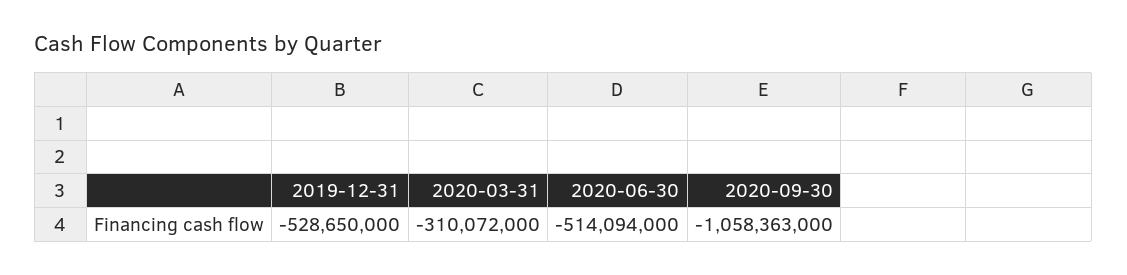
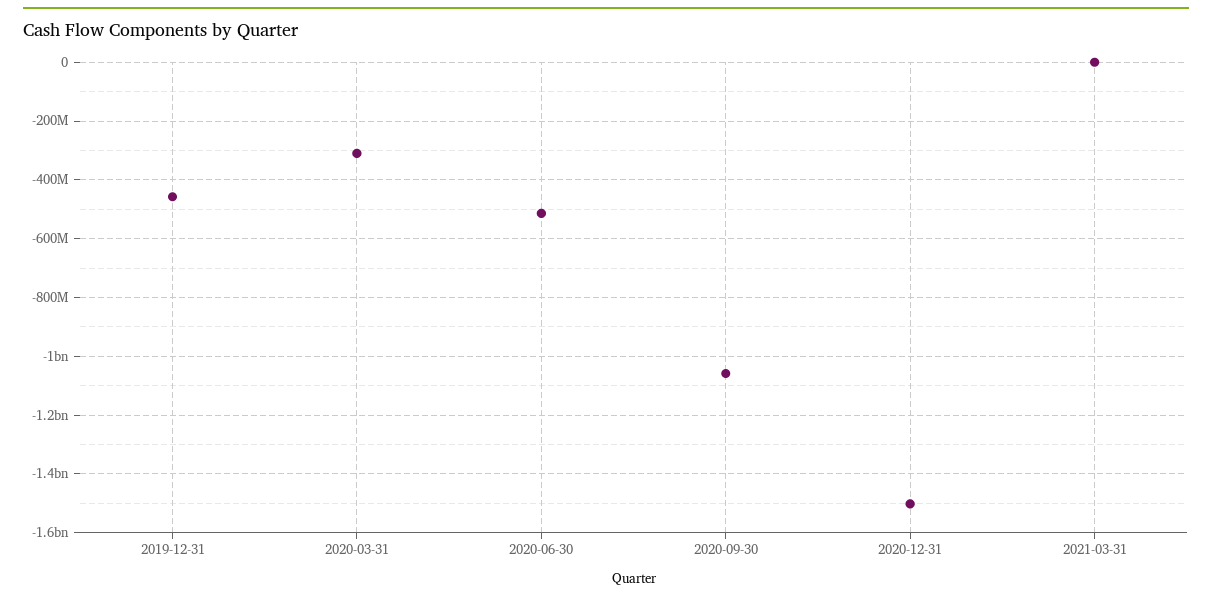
2019-12-31: -528650000 -> -450000000
2020-12-31: none -> -1500000000
2021-03-31: none -> 0

